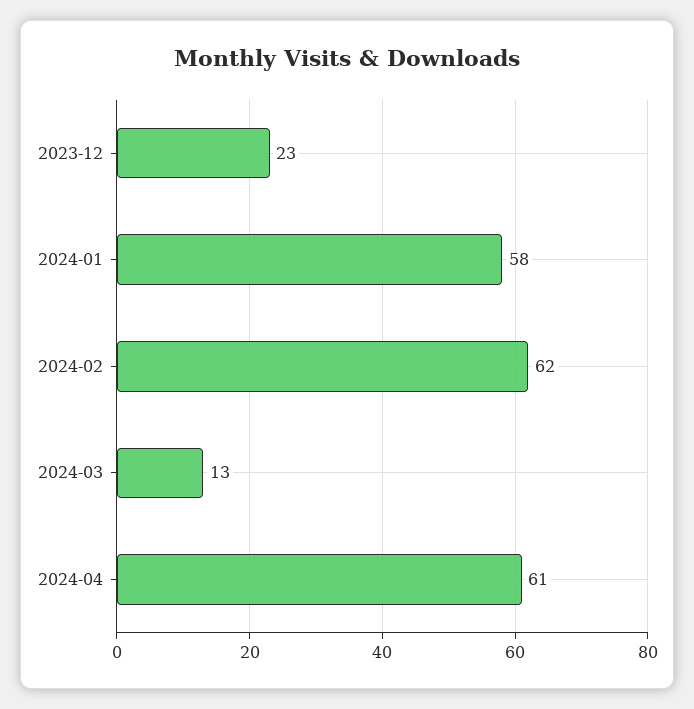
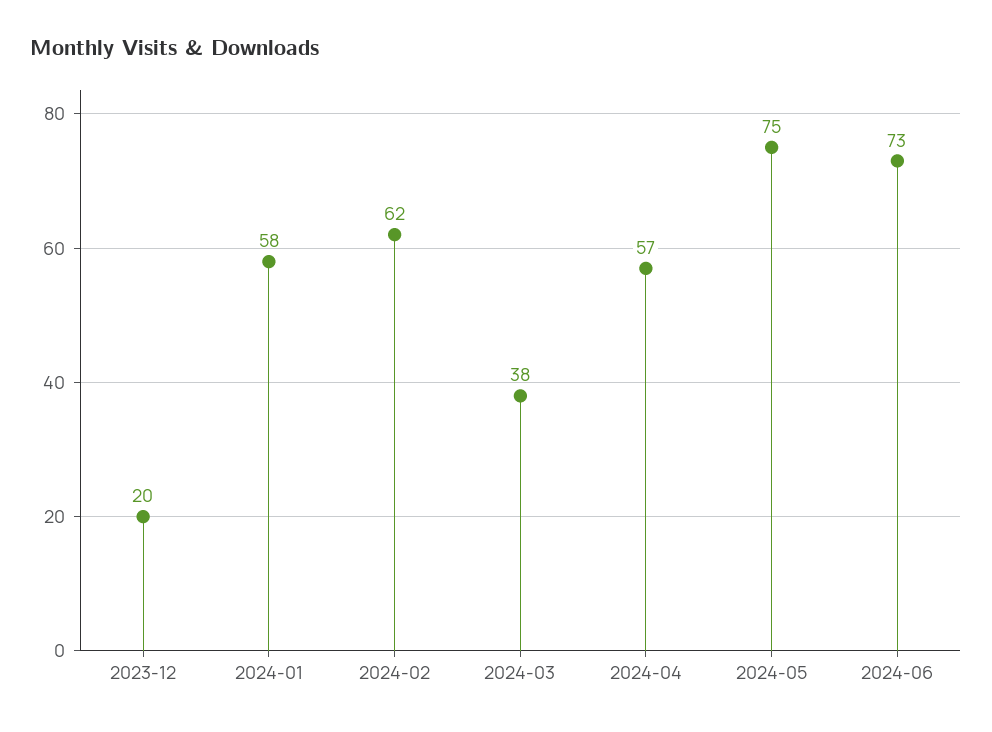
2023-12: 23 -> 20
2024-03: 13 -> 38
2024-04: 61 -> 57
2024-05: none -> 75
2024-06: none -> 73

